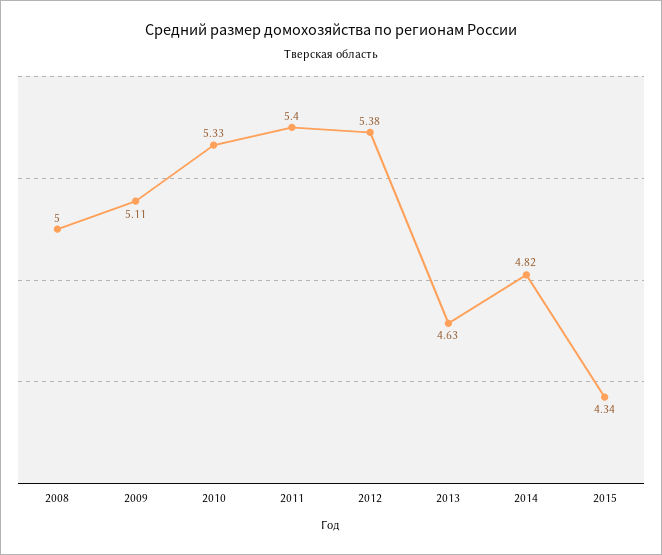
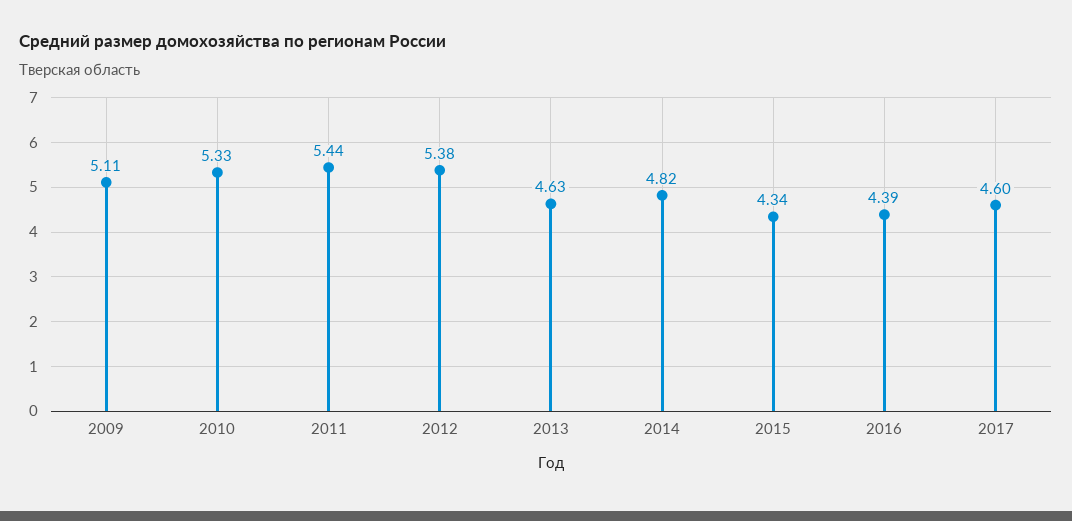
2008: 5 -> none
2011: 5.4 -> 5.44
2016: none -> 4.39
2017: none -> 4.6

